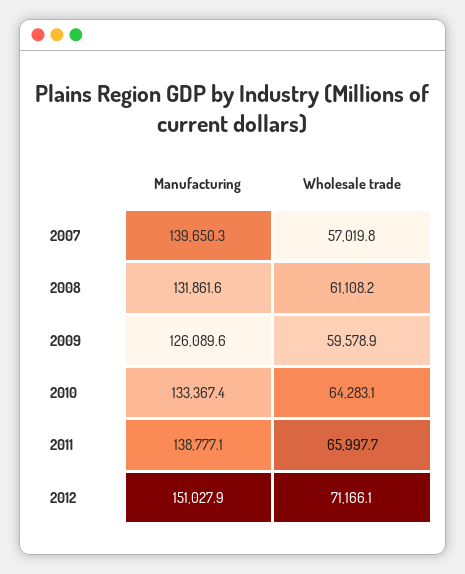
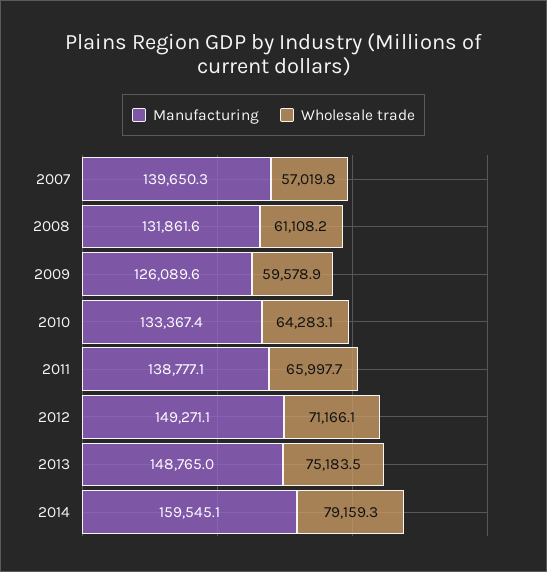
Manufacturing, 2012: 151027.9 -> 149271.1
Manufacturing, 2013: none -> 148765
Wholesale trade, 2013: none -> 75183.5
Manufacturing, 2014: none -> 159545.1
Wholesale trade, 2014: none -> 79159.3

